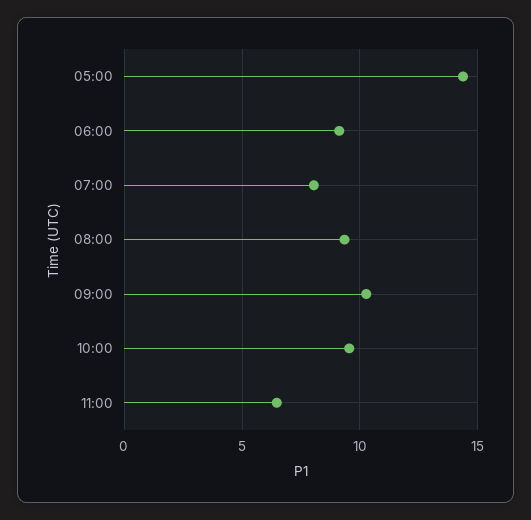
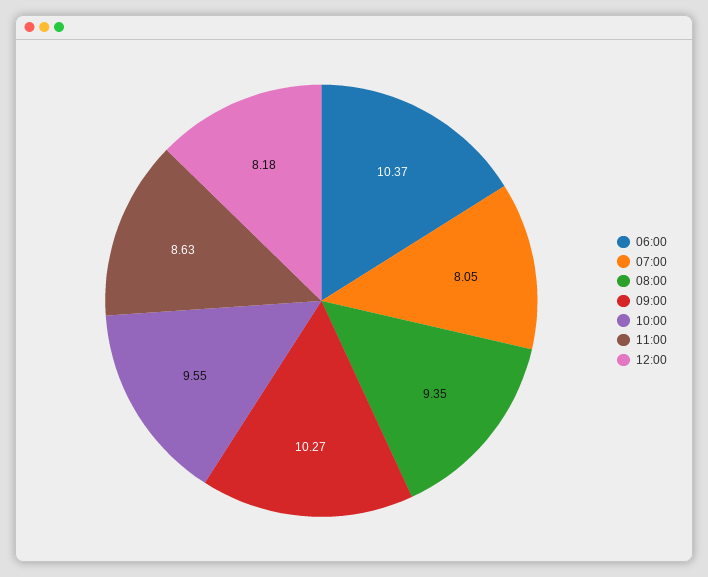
05:00: 14.5 -> none
06:00: 9 -> 10.37
11:00: 6.5 -> 8.63
12:00: none -> 8.18

